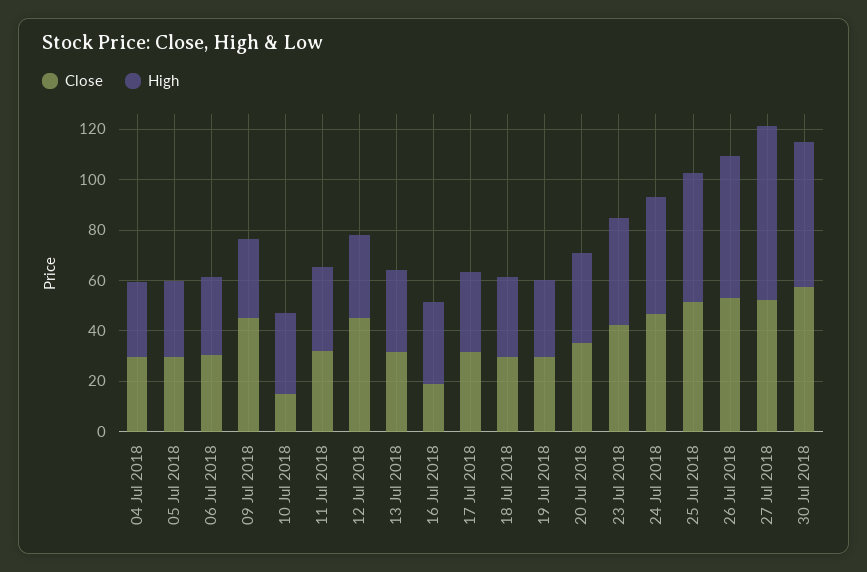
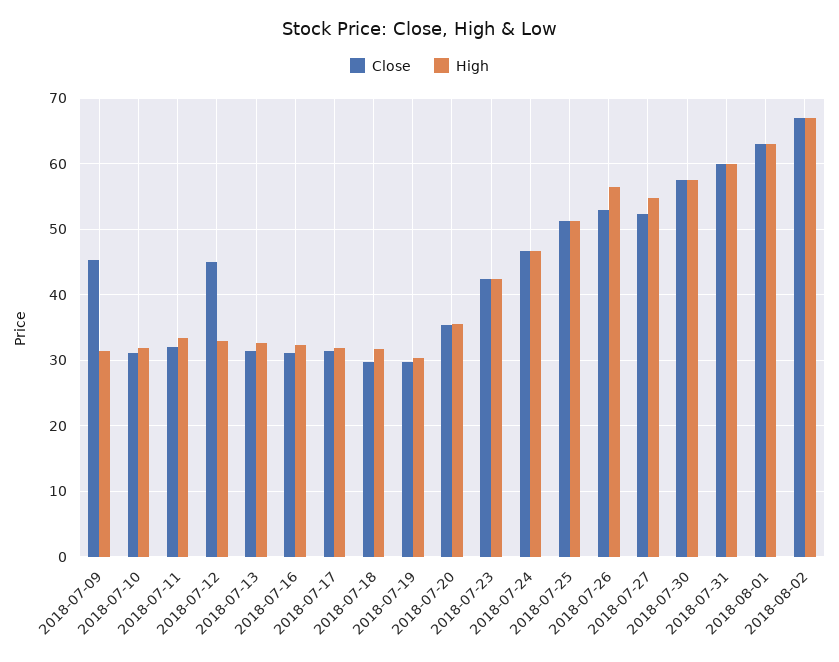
Close, 04 Jul 2018: 30 -> none
High, 04 Jul 2018: 30 -> none
Close, 05 Jul 2018: 30 -> none
High, 05 Jul 2018: 30 -> none
Close, 06 Jul 2018: 30 -> none
High, 06 Jul 2018: 30 -> none
Close, 10 Jul 2018: 15 -> 31
Close, 16 Jul 2018: 20 -> 31
High, 27 Jul 2018: 70 -> 55
Close, 2018-07-31: none -> 60
High, 2018-07-31: none -> 60
Close, 2018-08-01: none -> 63
High, 2018-08-01: none -> 63
Close, 2018-08-02: none -> 67
High, 2018-08-02: none -> 67

